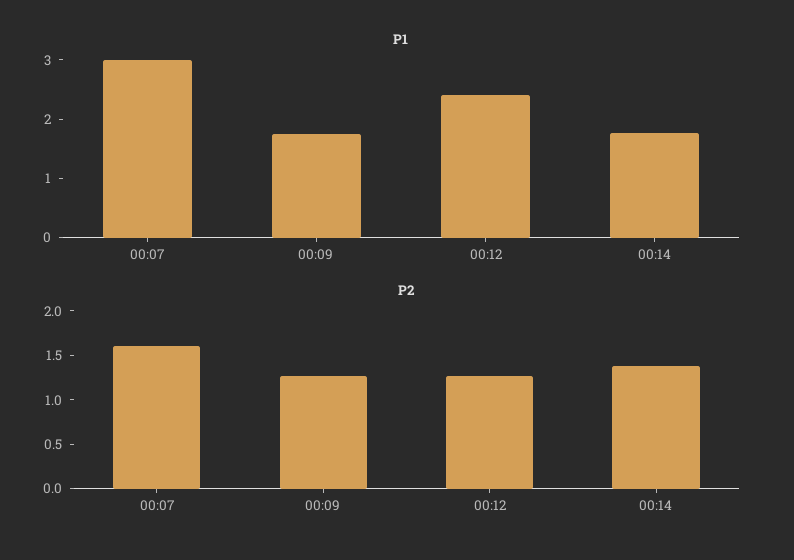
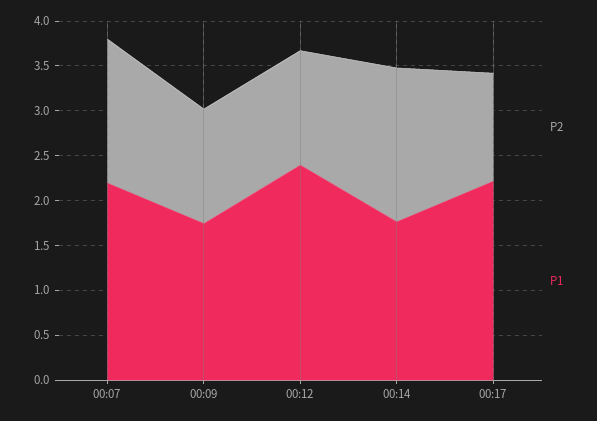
P1, 00:07: 3 -> 2.2
P2, 00:14: 1.4 -> 1.7
P2, 00:17: none -> 1.2
P1, 00:17: none -> 2.2

